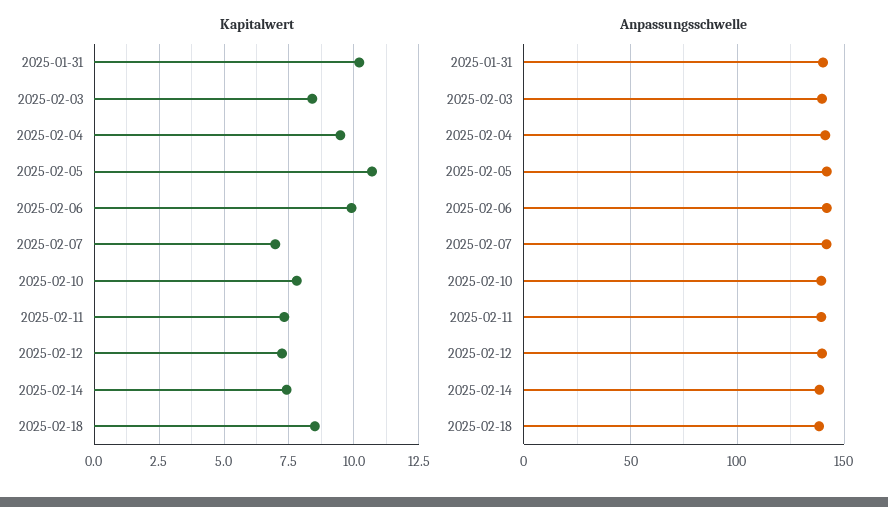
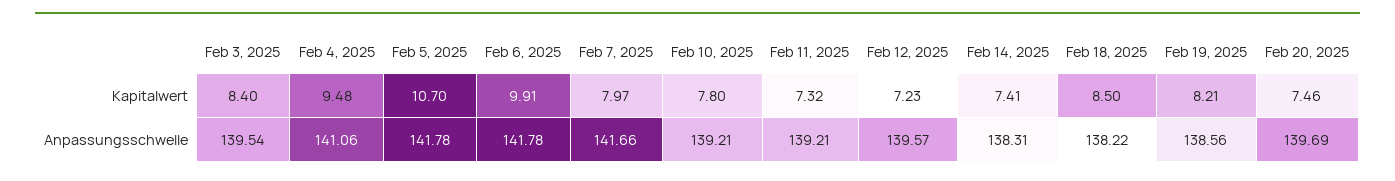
Kapitalwert, 2025-01-31: 10.25 -> none
Kapitalwert, 2025-02-07: 7 -> 7.97
Anpassungsschwelle, 2025-01-31: 140 -> none
Kapitalwert, Feb 19, 2025: none -> 8.21
Kapitalwert, Feb 20, 2025: none -> 7.46
Anpassungsschwelle, Feb 19, 2025: none -> 138.56
Anpassungsschwelle, Feb 20, 2025: none -> 139.69

